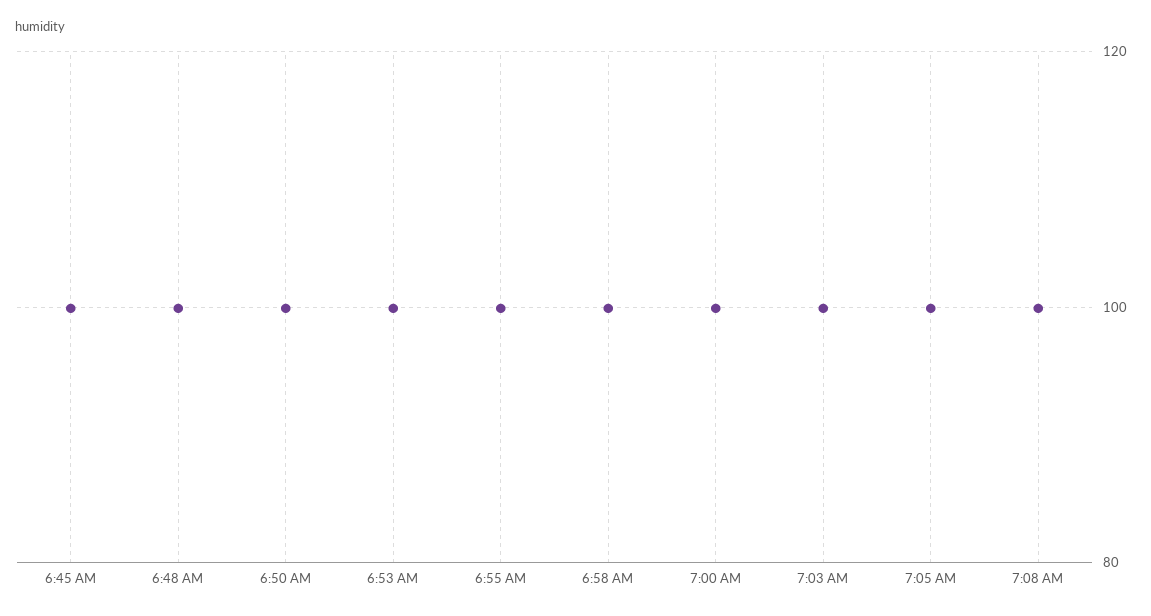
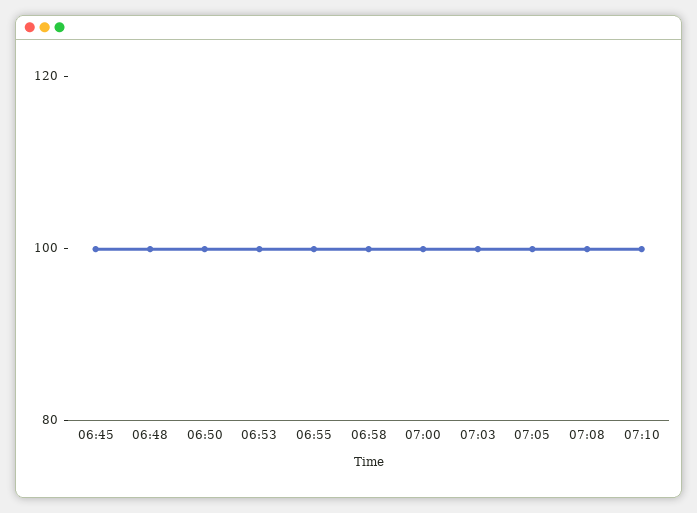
07:10: none -> 100

